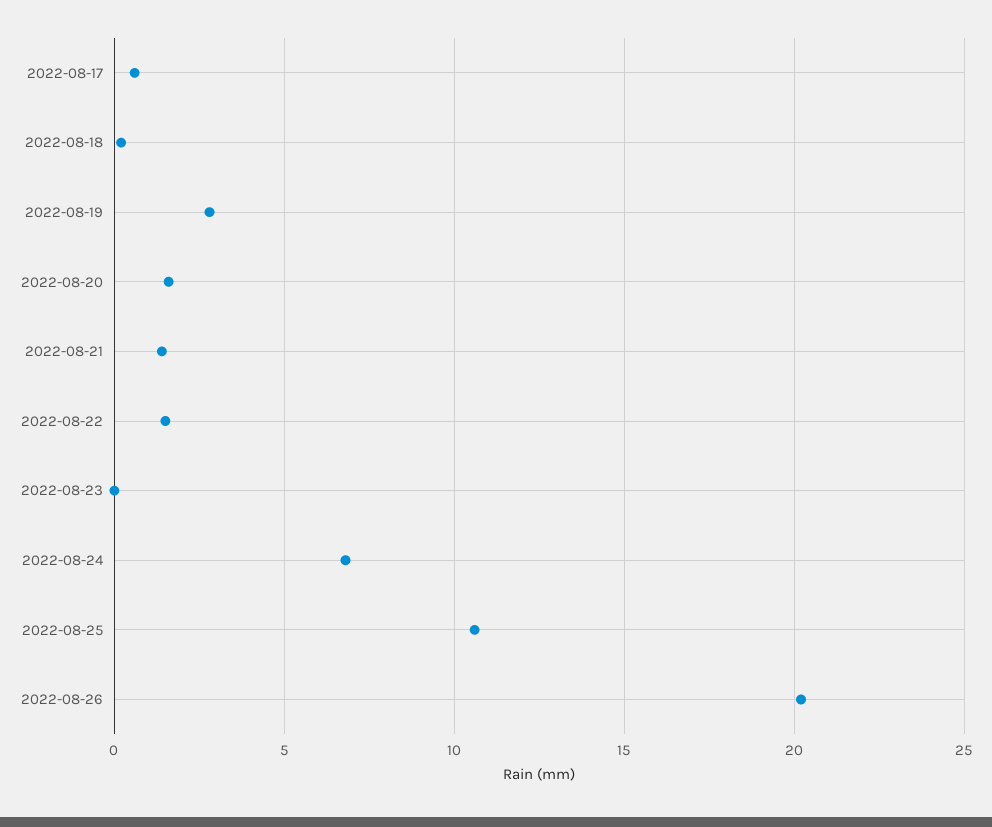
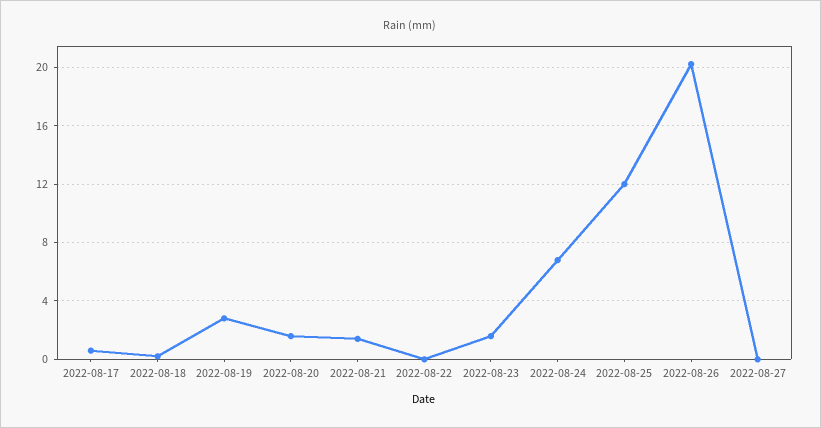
2022-08-22: 1.5 -> 0
2022-08-23: 0 -> 1.5
2022-08-25: 10.5 -> 12
2022-08-27: none -> 0

